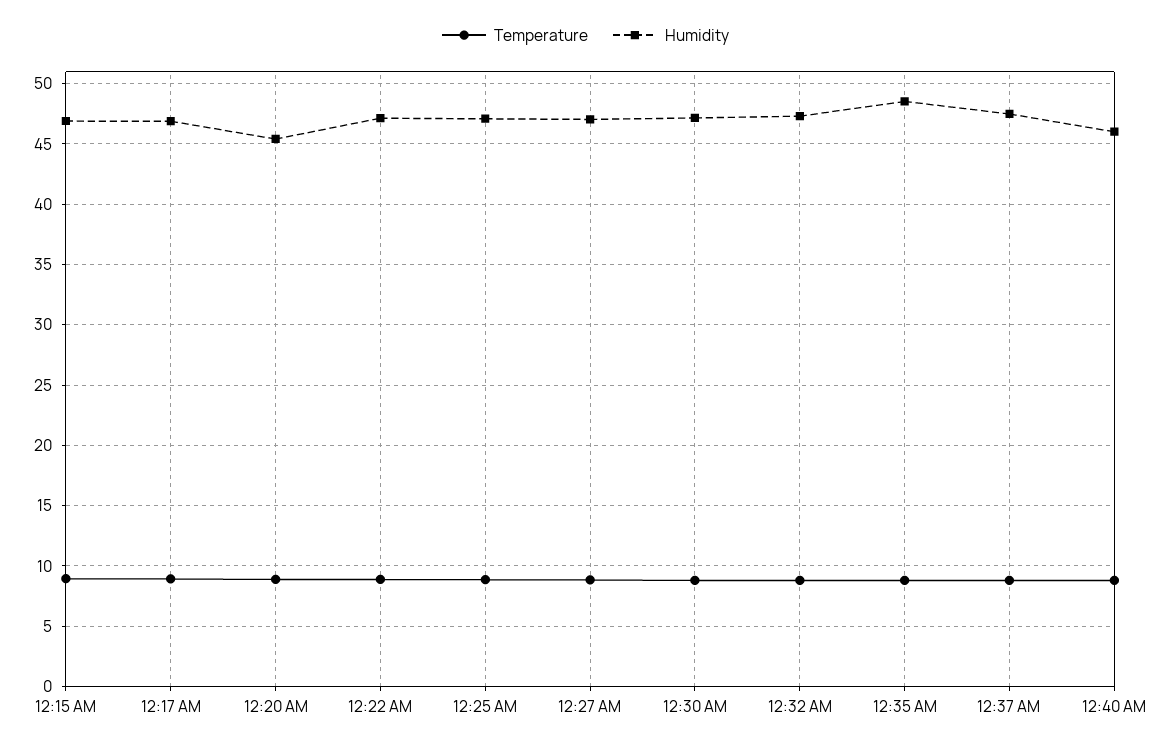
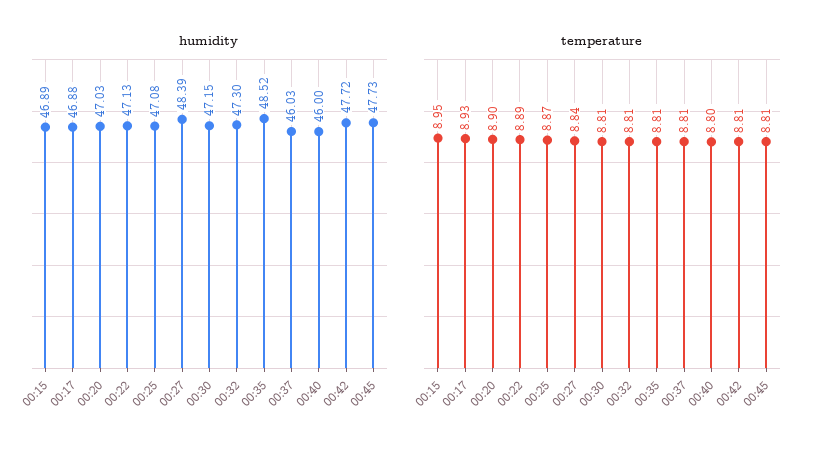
Humidity, 12:20 AM: 45.5 -> 47.03
Humidity, 12:27 AM: 47 -> 48.39
Humidity, 12:37 AM: 47.5 -> 46.03
Humidity, 00:42: none -> 47.72
Humidity, 00:45: none -> 47.73
Temperature, 00:42: none -> 8.81
Temperature, 00:45: none -> 8.81

